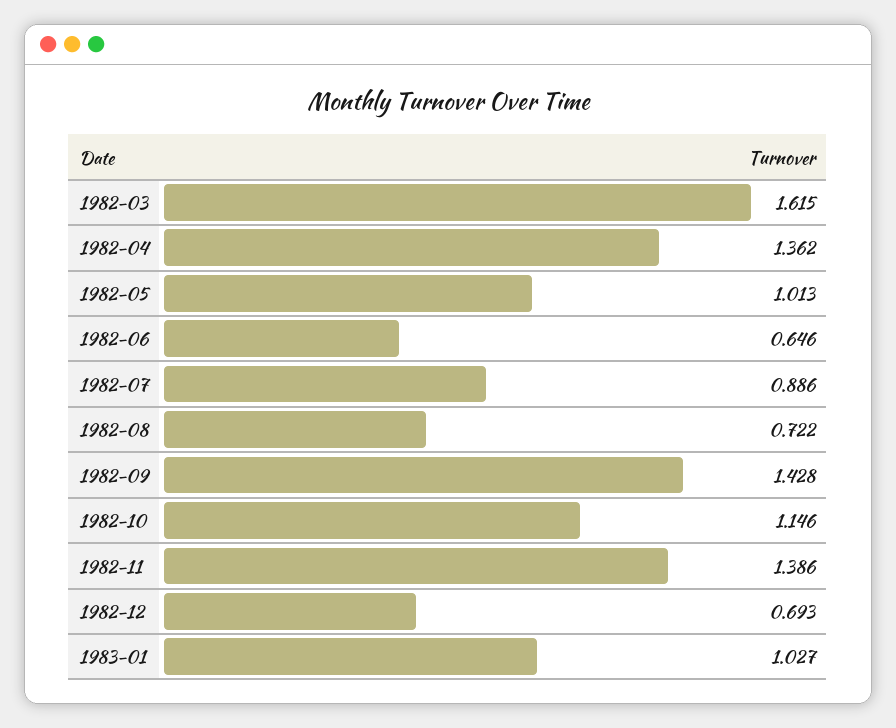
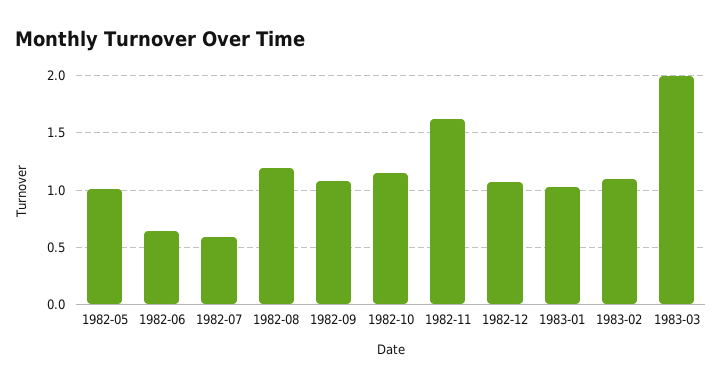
1982-03: 1.615 -> none
1982-04: 1.362 -> none
1982-07: 0.886 -> 0.6
1982-08: 0.722 -> 1.2
1982-09: 1.428 -> 1.1
1982-11: 1.386 -> 1.6
1982-12: 0.693 -> 1.1
1983-02: none -> 1.1
1983-03: none -> 2

